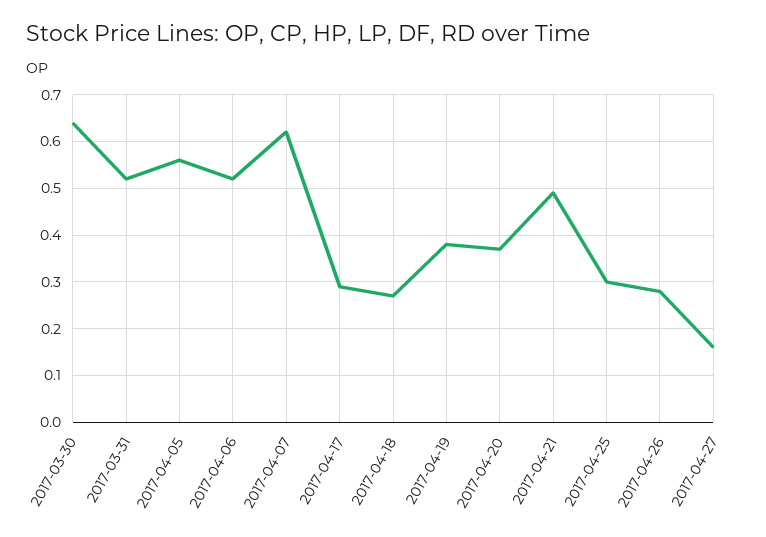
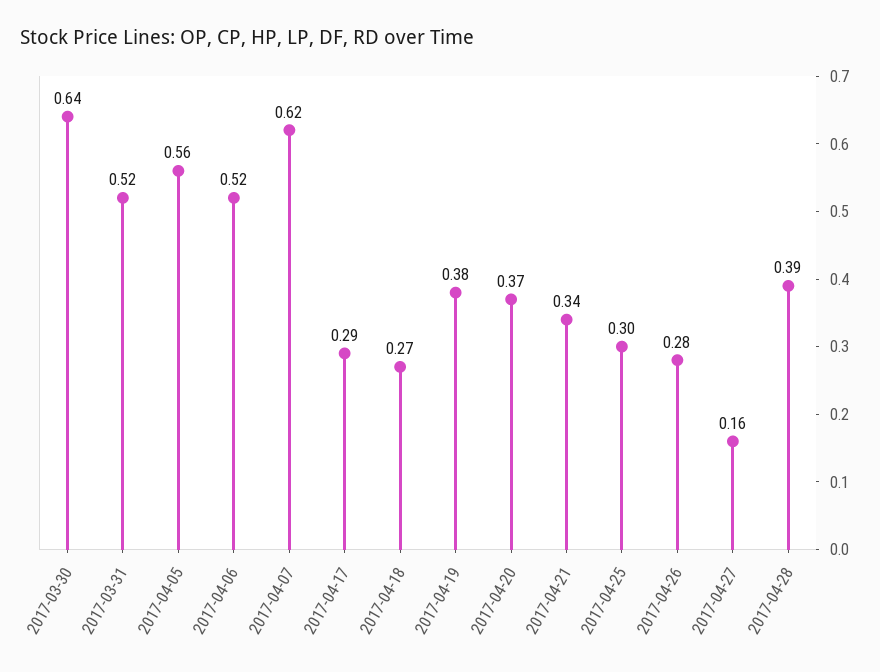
2017-04-21: 0.5 -> 0.34
2017-04-28: none -> 0.39

